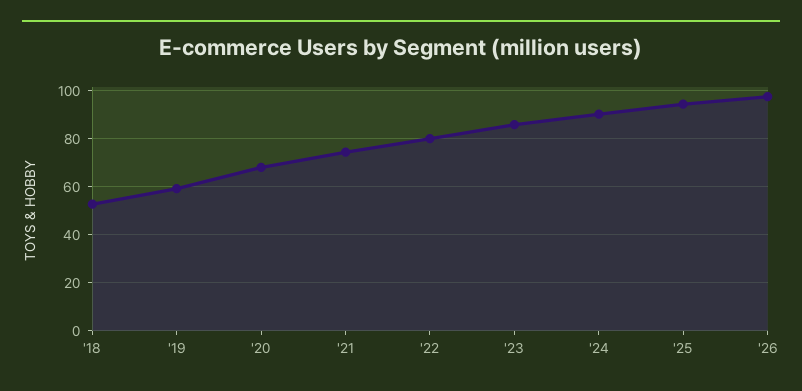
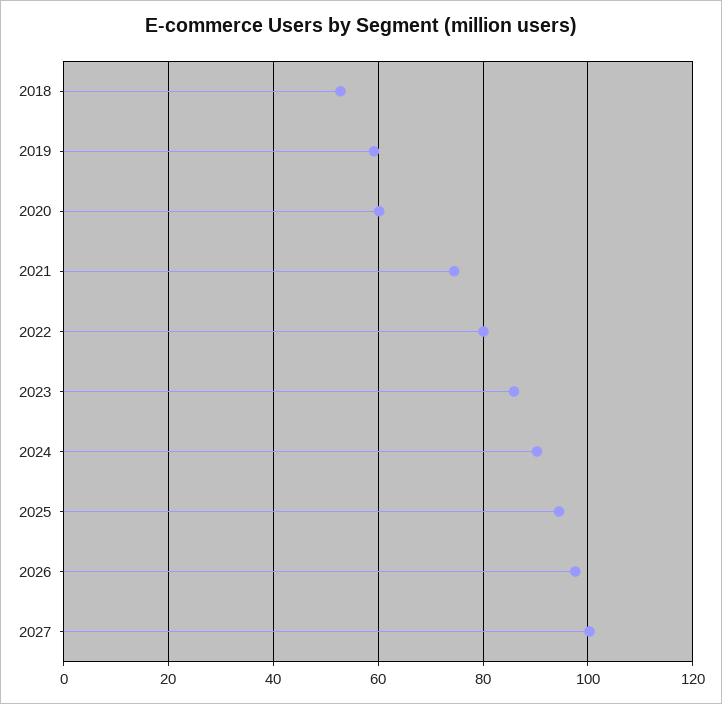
'20: 67.5 -> 60
2027: none -> 100

